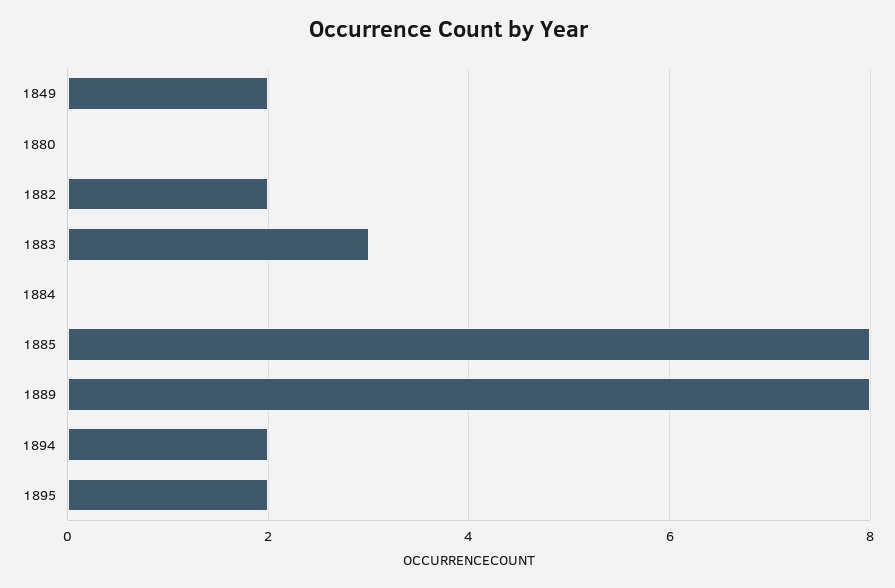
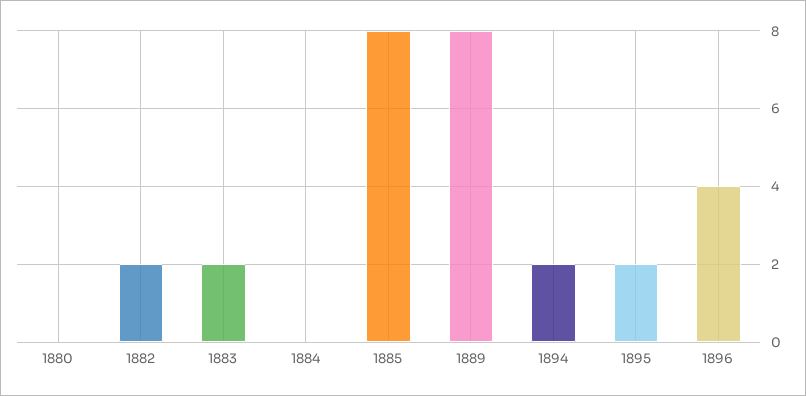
1849: 2 -> none
1883: 3 -> 2
1896: none -> 4

